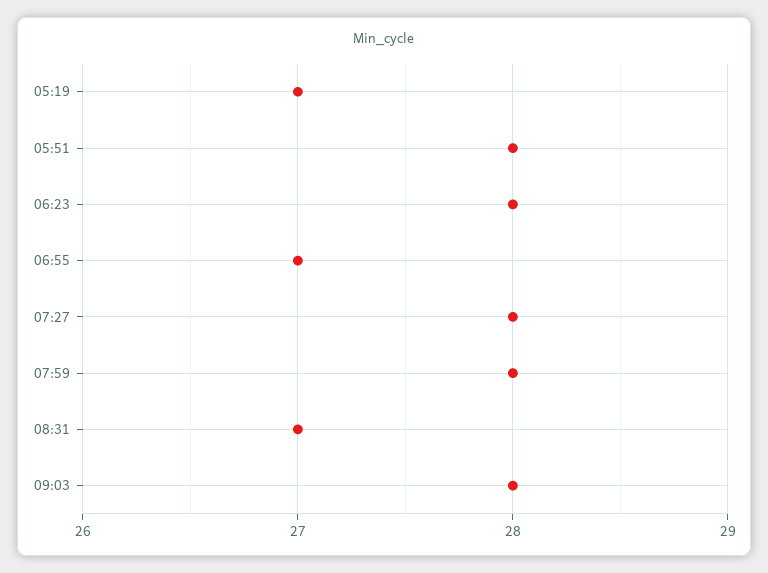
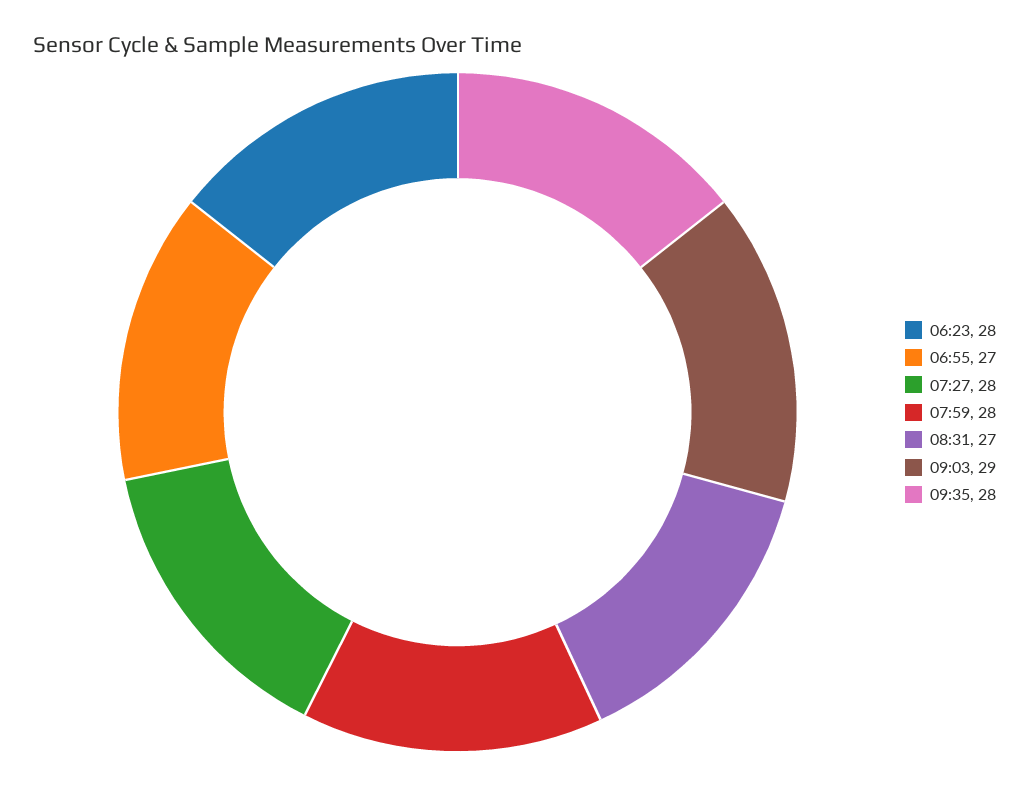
05:19: 27 -> none
05:51: 28 -> none
09:03: 28 -> 29
09:35: none -> 28

